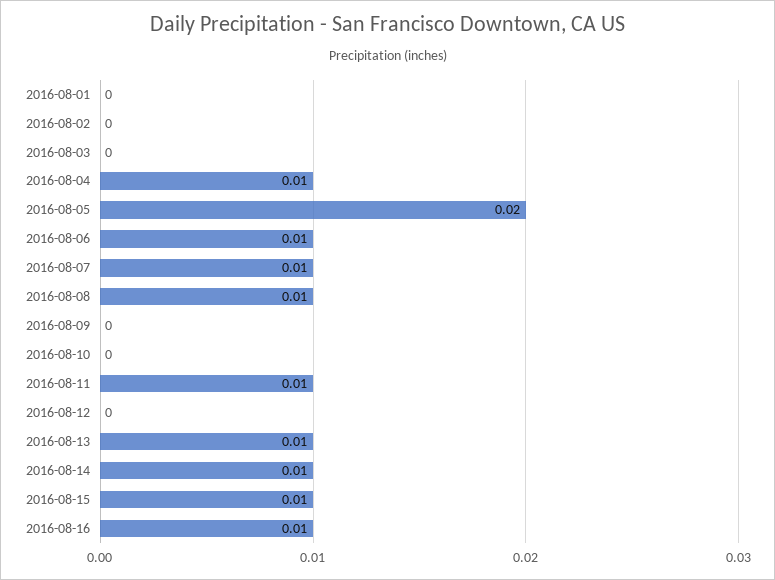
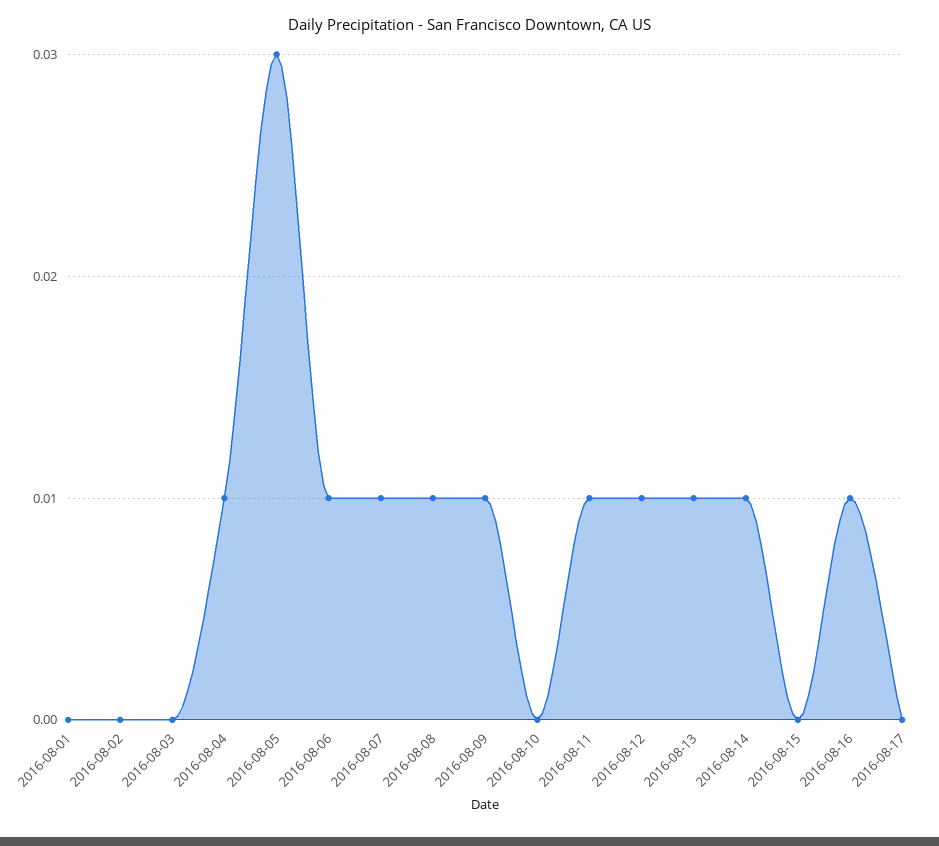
2016-08-05: 0.02 -> 0.03
2016-08-09: 0 -> 0.01
2016-08-12: 0 -> 0.01
2016-08-15: 0.01 -> 0
2016-08-17: none -> 0

